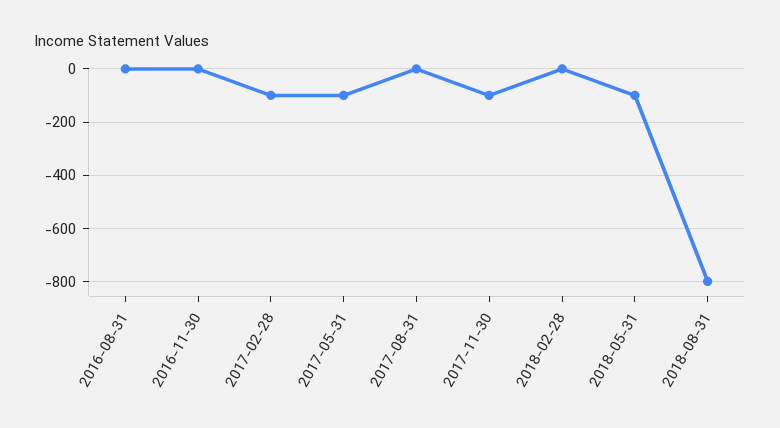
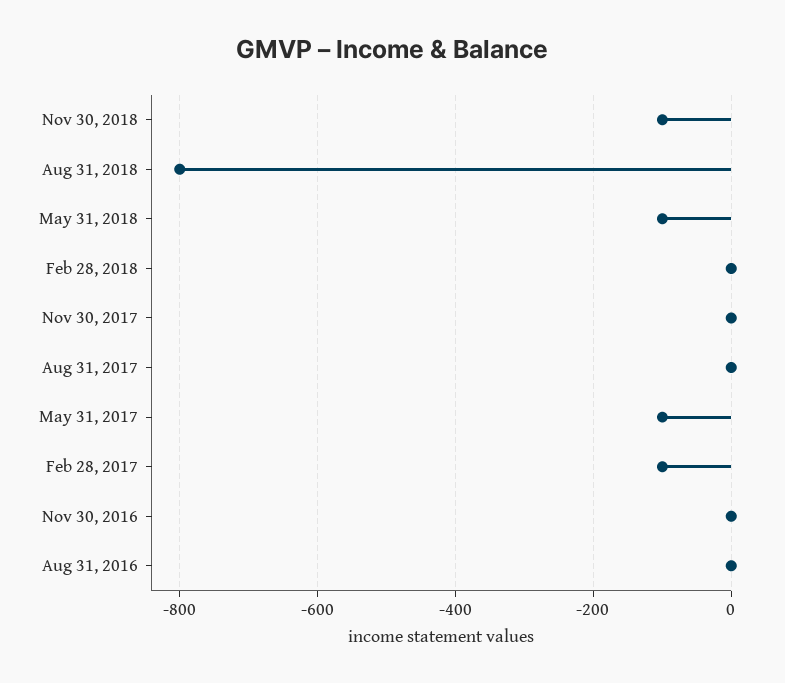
2017-11-30: -100 -> 0
Nov 30, 2018: none -> -100

